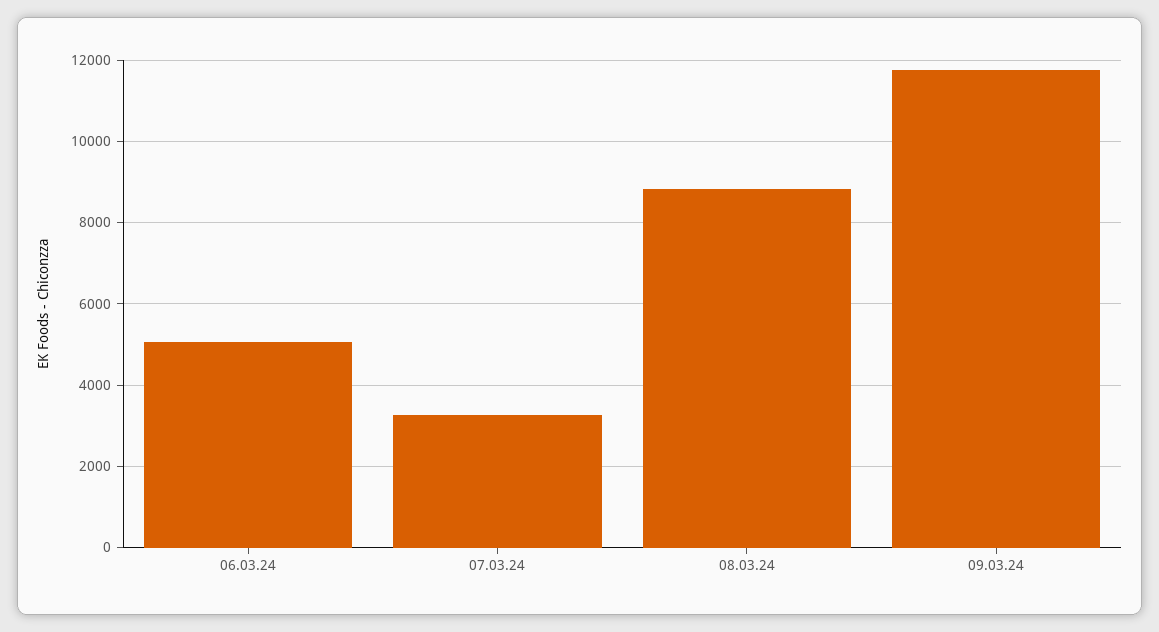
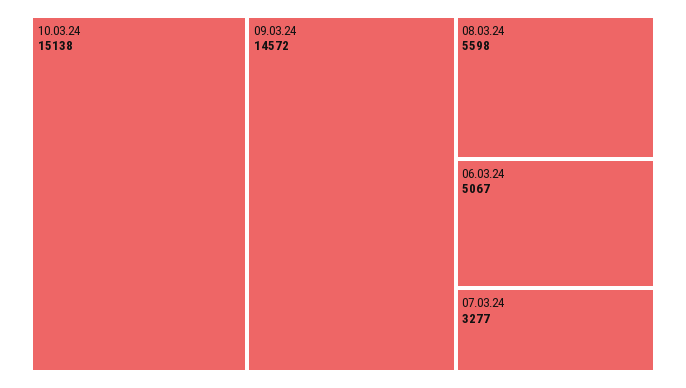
08.03.24: 8800 -> 5598
09.03.24: 11800 -> 14572
10.03.24: none -> 15138

